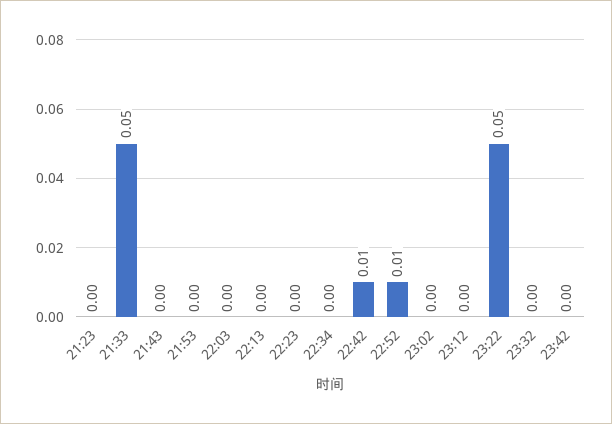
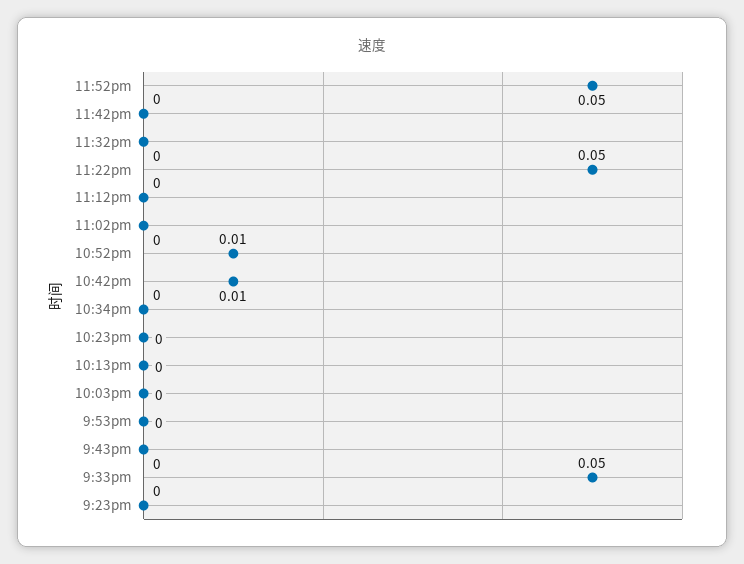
11:52pm: none -> 0.05

